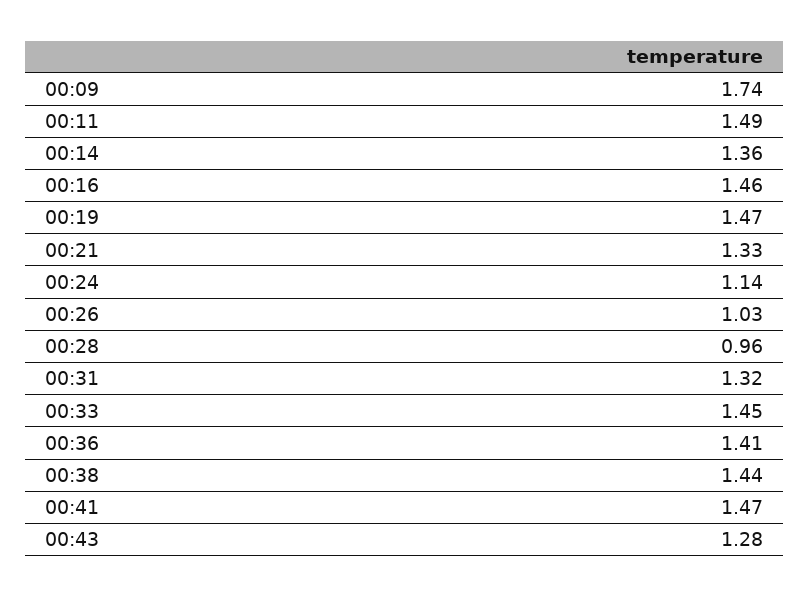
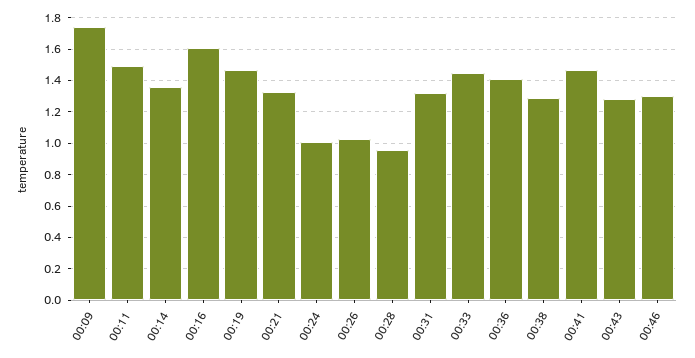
00:16: 1.46 -> 1.6
00:24: 1.14 -> 1
00:38: 1.44 -> 1.3
00:46: none -> 1.3

